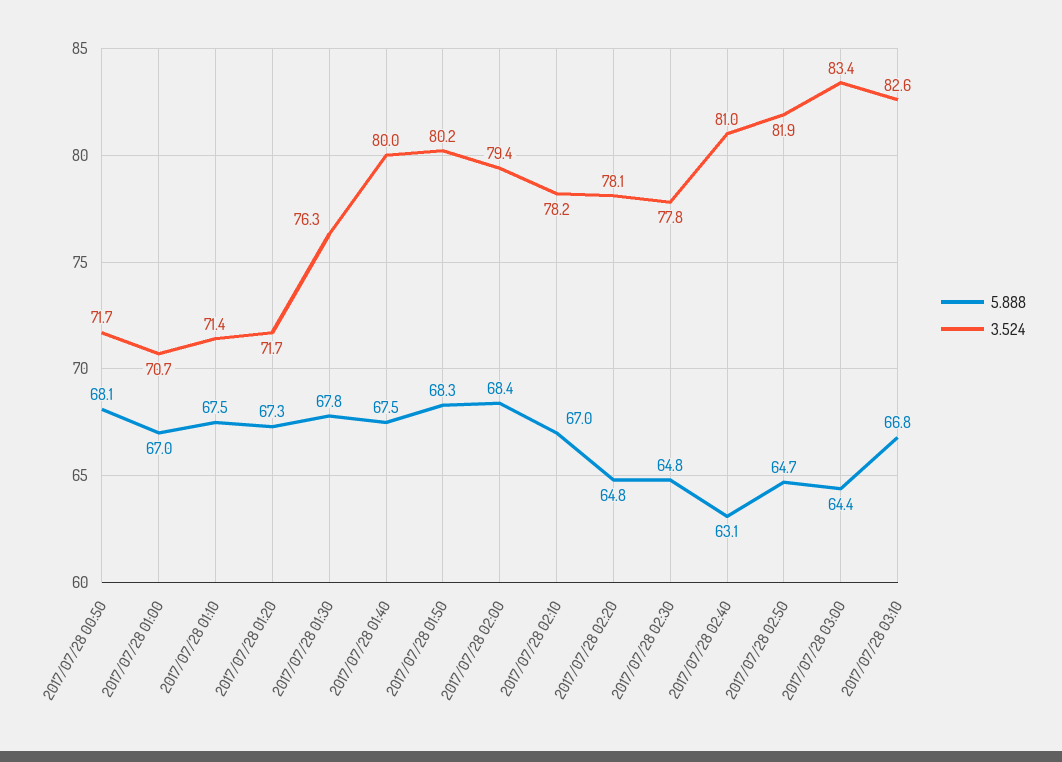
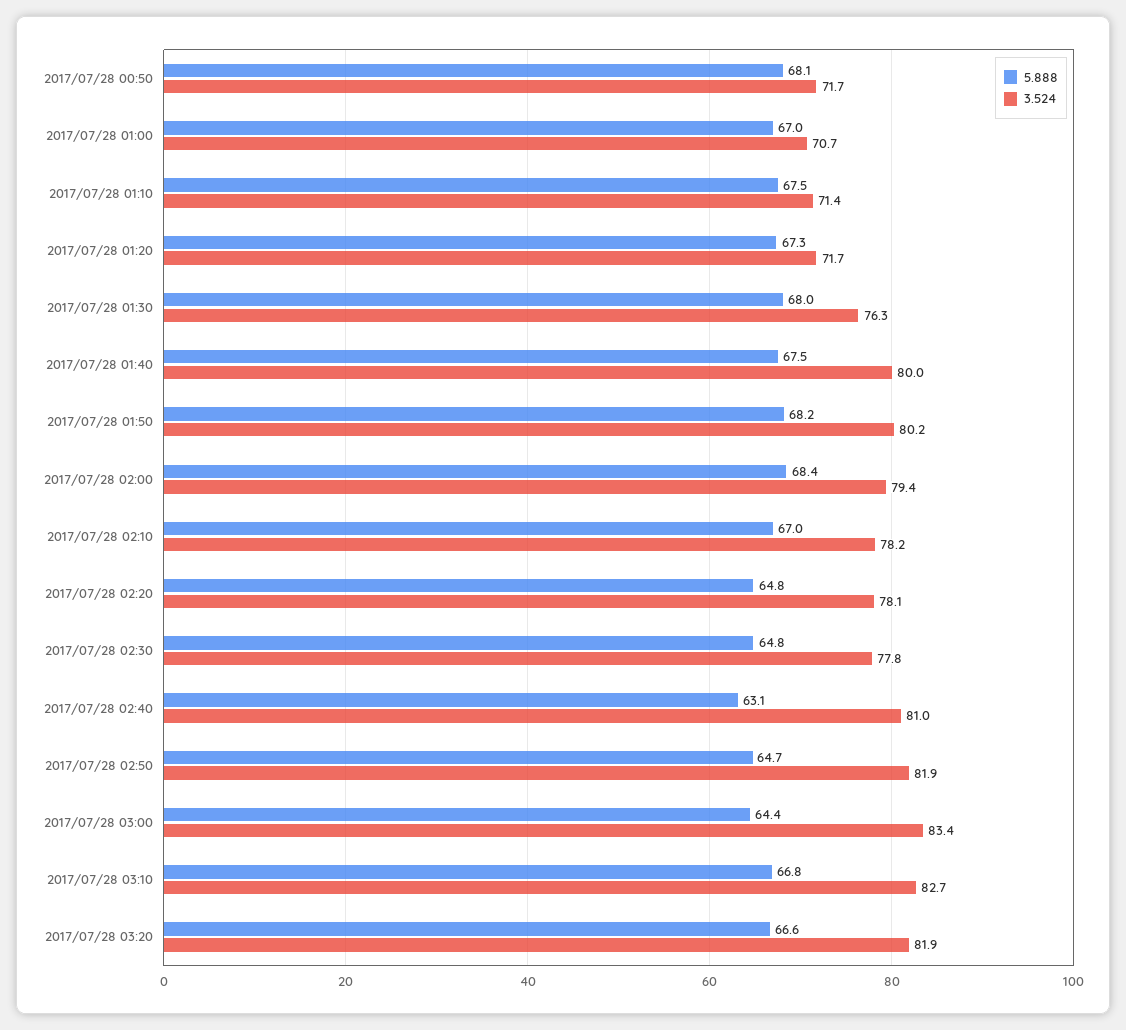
5.888, 2017/07/28 01:30: 67.8 -> 68
5.888, 2017/07/28 01:50: 68.3 -> 68.2
3.524, 2017/07/28 03:10: 82.6 -> 82.7
5.888, 2017/07/28 03:20: none -> 66.6
3.524, 2017/07/28 03:20: none -> 81.9

